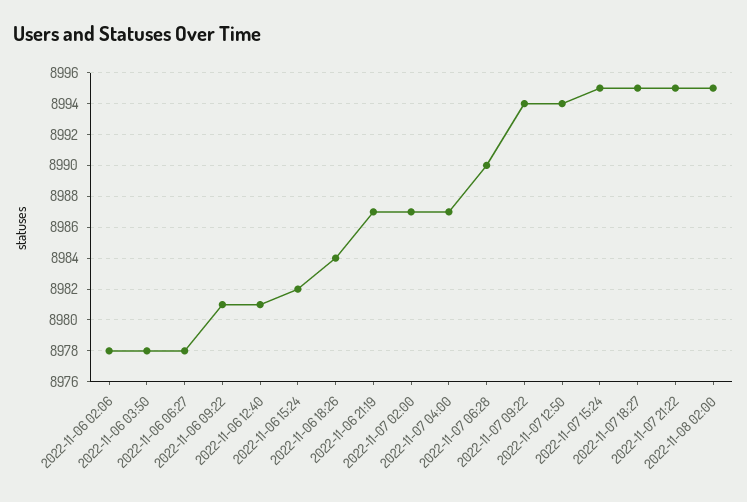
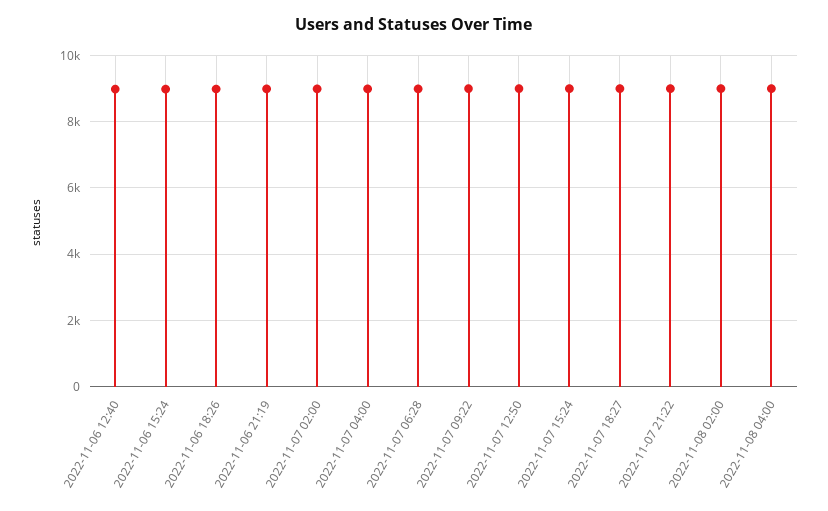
2022-11-06 02:06: 8978 -> none
2022-11-06 03:50: 8978 -> none
2022-11-06 06:27: 8978 -> none
2022-11-06 09:22: 8981 -> none
2022-11-08 04:00: none -> 9000

